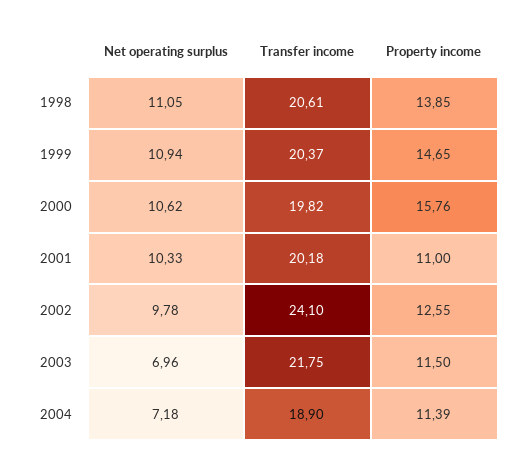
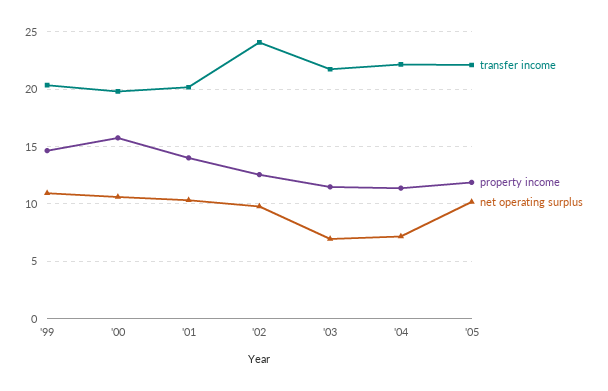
Net operating surplus, 1998: 11.05 -> none
Transfer income, 1998: 20.61 -> none
Property income, 1998: 13.85 -> none
Property income, 2001: 11 -> 14
Transfer income, 2004: 18.9 -> 22
Transfer income, '05: none -> 22
Property income, '05: none -> 12
Net operating surplus, '05: none -> 10

